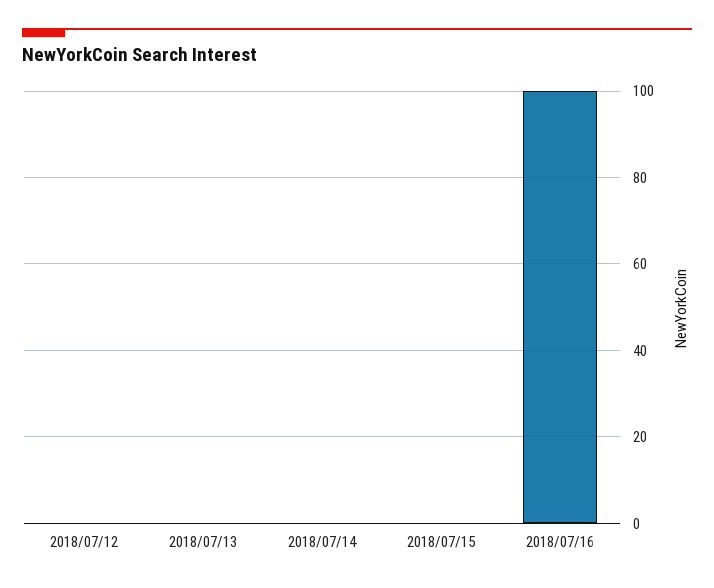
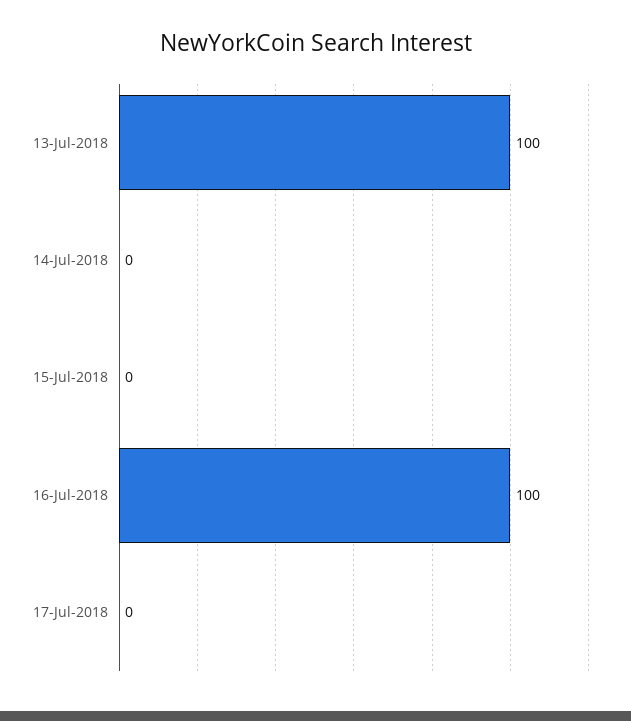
2018/07/12: 0 -> none
2018/07/13: 0 -> 100
17-Jul-2018: none -> 0

